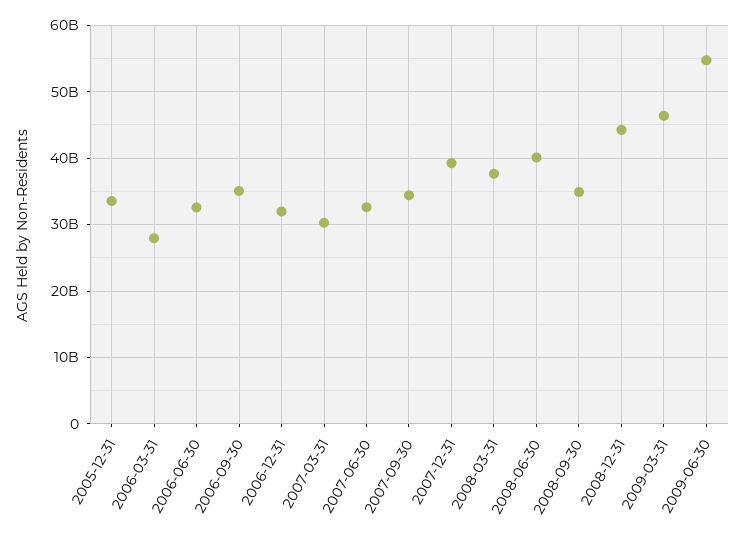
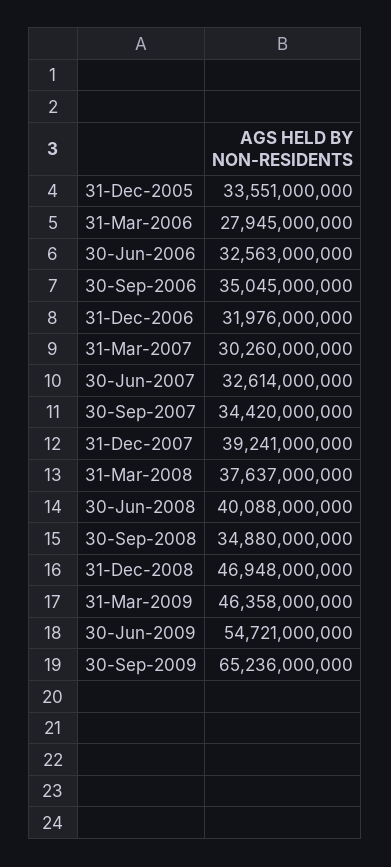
2008-12-31: 44000000000 -> 46948000000
30-Sep-2009: none -> 65236000000

